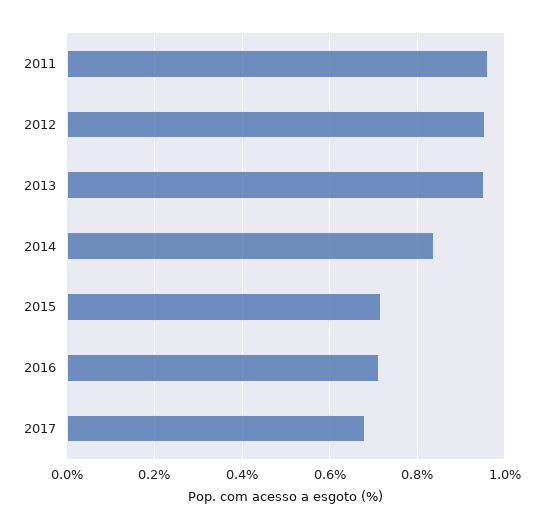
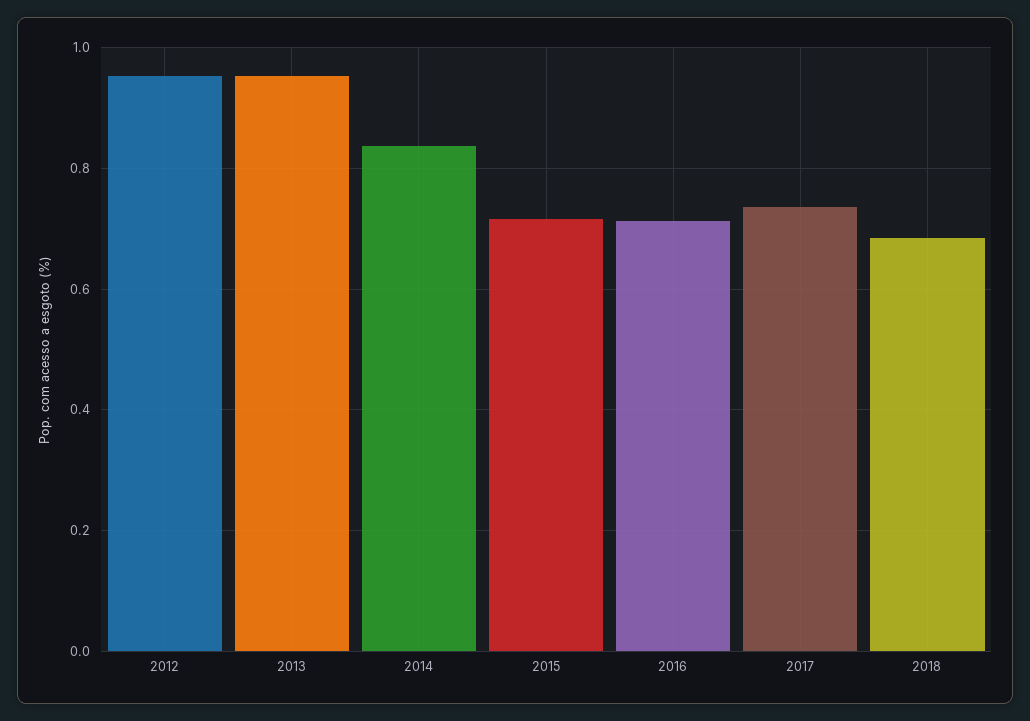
2011: 0.96 -> none
2017: 0.68 -> 0.74
2018: none -> 0.68

